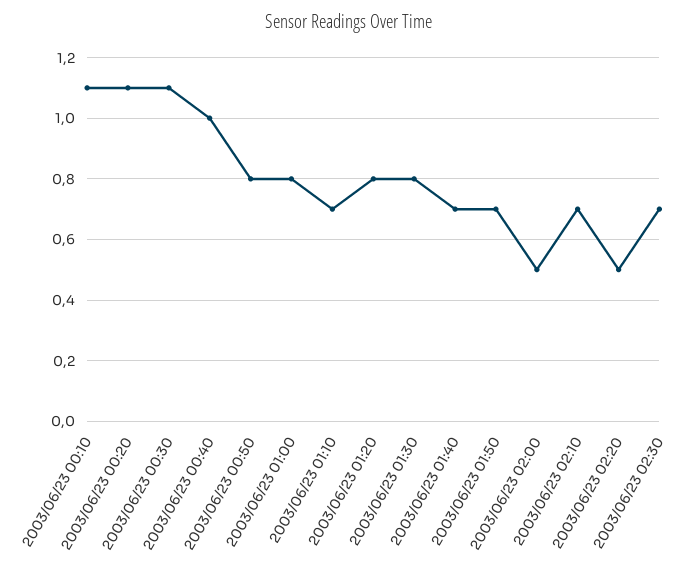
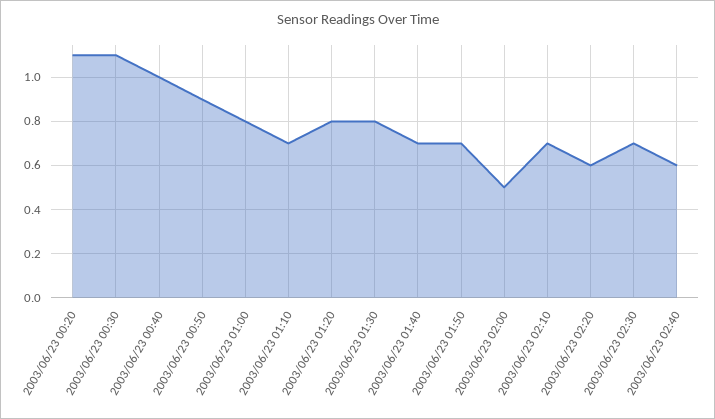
2003/06/23 00:10: 1.1 -> none
2003/06/23 00:50: 0.8 -> 0.9
2003/06/23 02:20: 0.5 -> 0.6
2003/06/23 02:40: none -> 0.6

